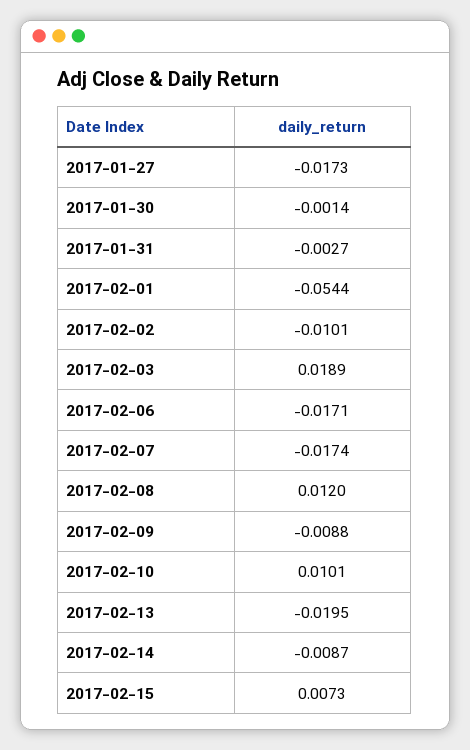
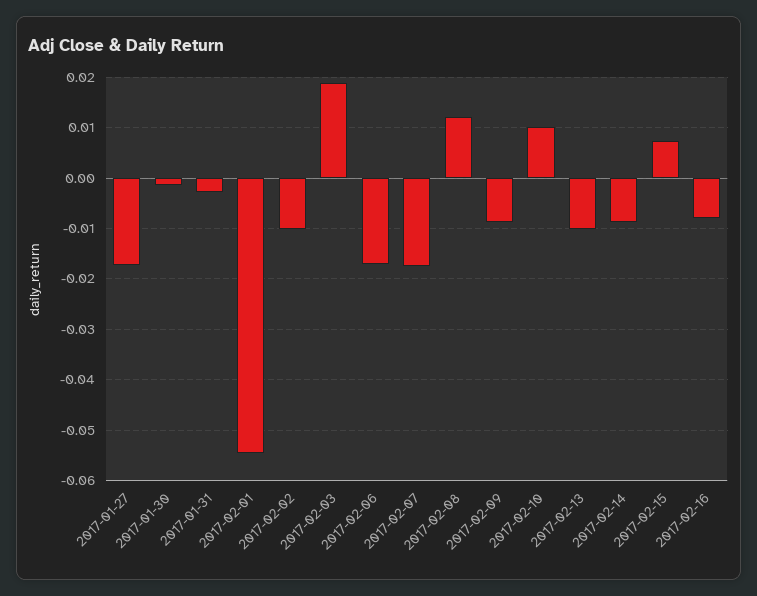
2017-02-13: -0.0195 -> -0.01
2017-02-16: none -> -0.008

